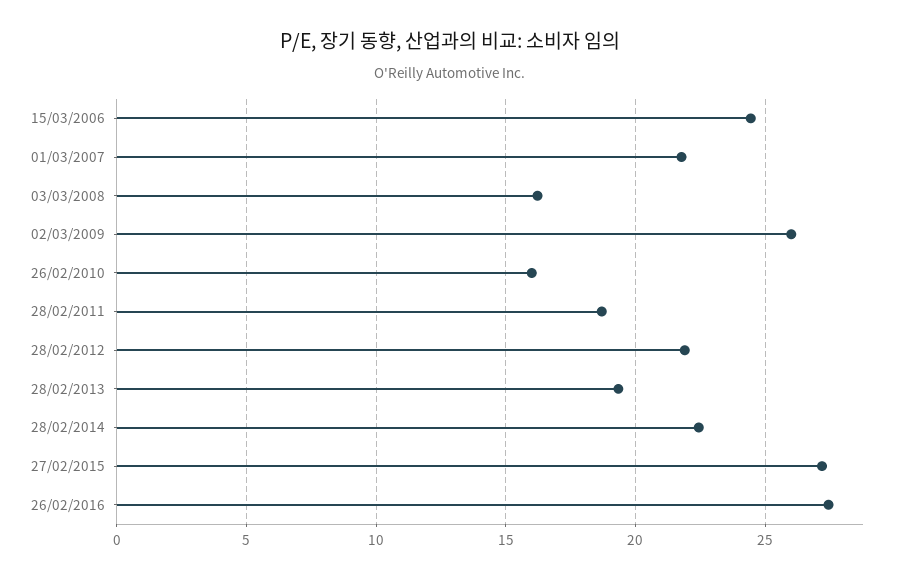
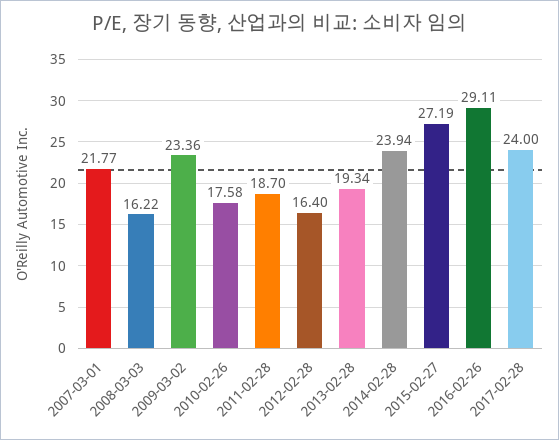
15/03/2006: 24.5 -> none
02/03/2009: 26 -> 23.36
26/02/2010: 16 -> 17.58
28/02/2012: 22 -> 16.4
28/02/2014: 22.5 -> 23.94
26/02/2016: 27.5 -> 29.11
2017-02-28: none -> 24

